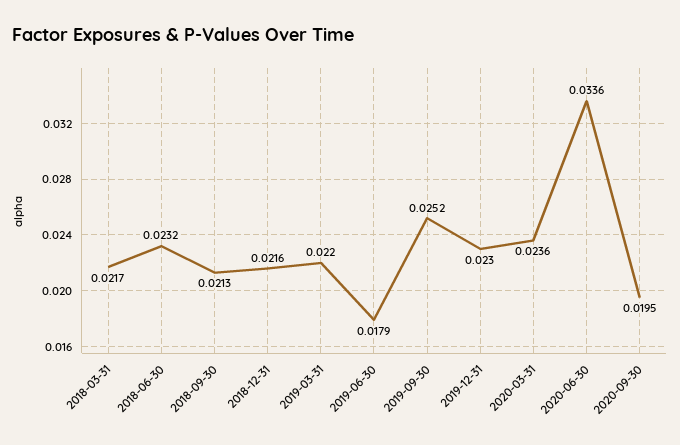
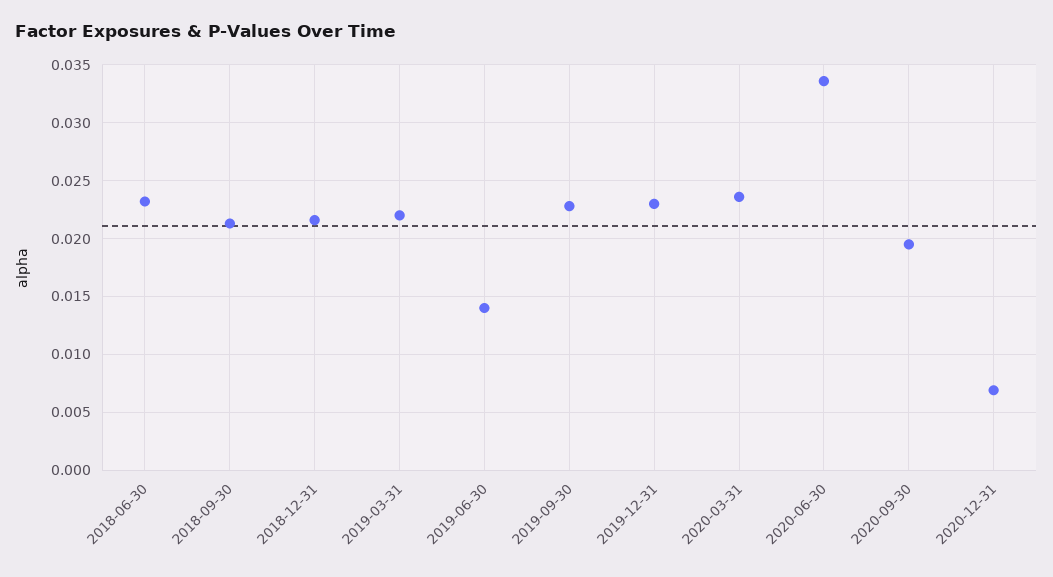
2018-03-31: 0.0217 -> none
2019-06-30: 0.0179 -> 0.014
2019-09-30: 0.0252 -> 0.023
2020-12-31: none -> 0.007

